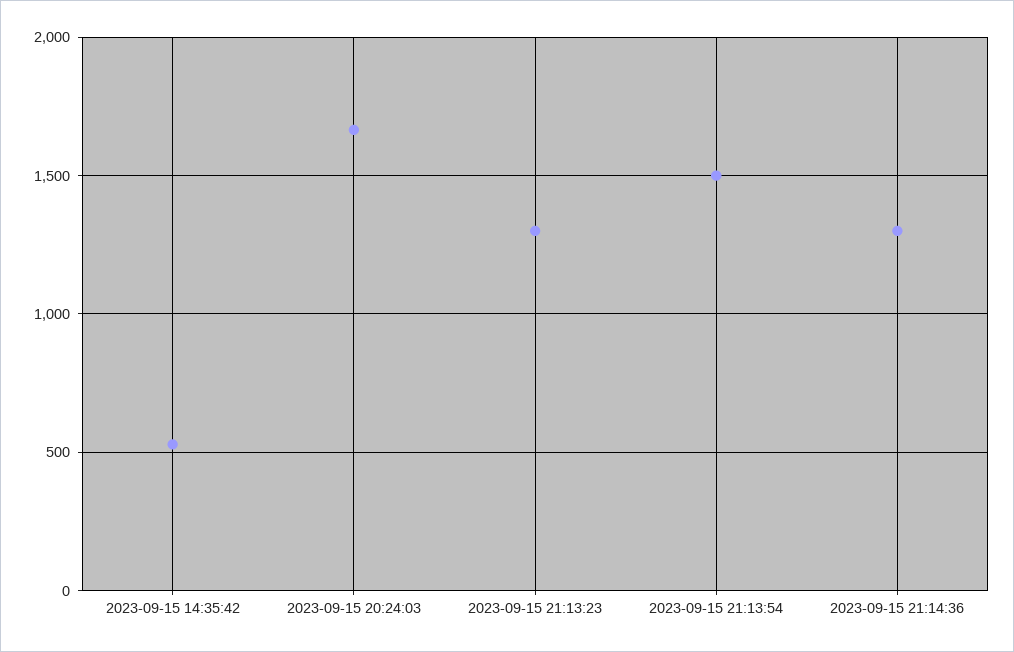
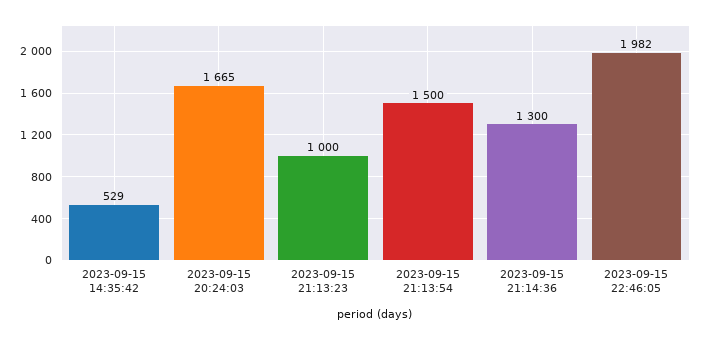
2023-09-15 21:13:23: 1300 -> 1000
2023-09-15 22:46:05: none -> 1982

